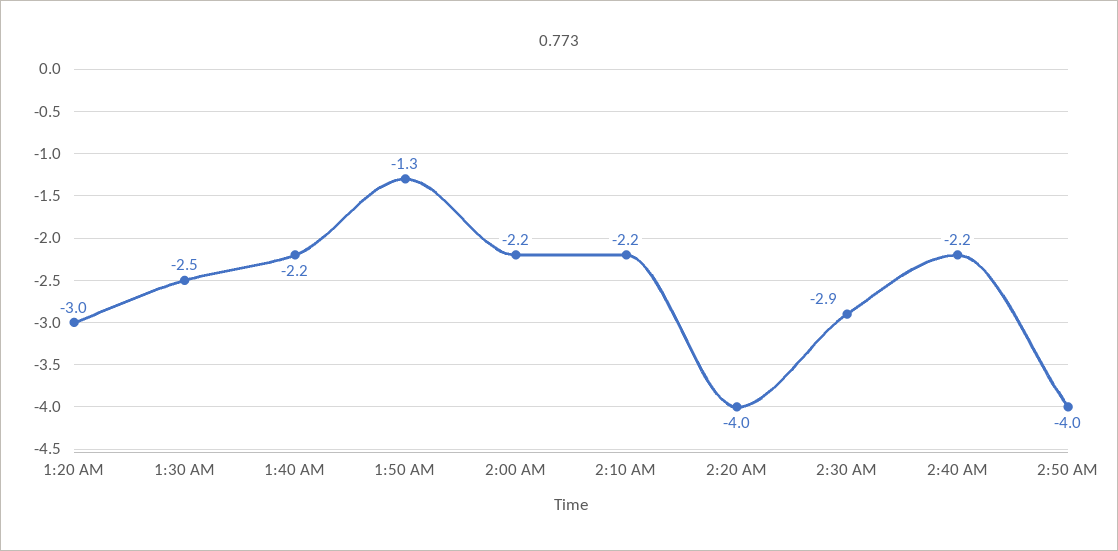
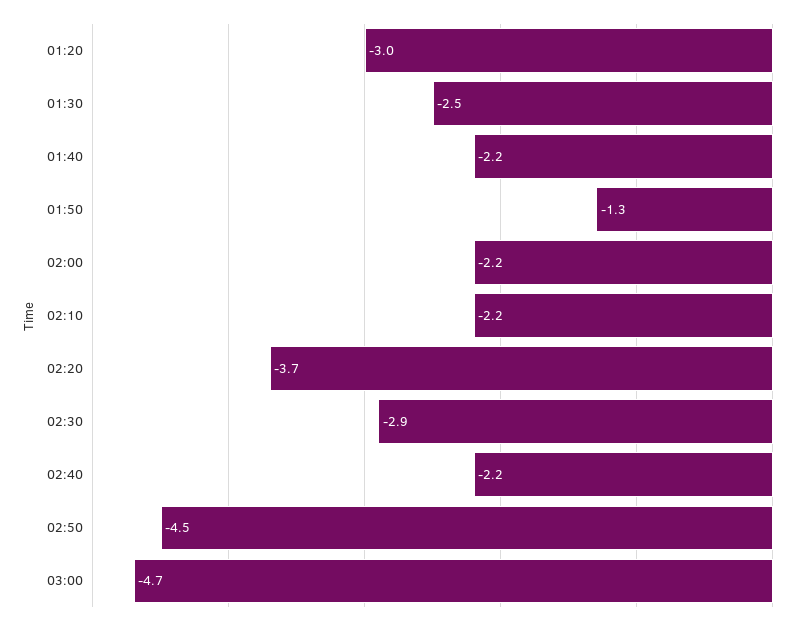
2:20 AM: -4 -> -3.7
2:50 AM: -4 -> -4.5
03:00: none -> -4.7

